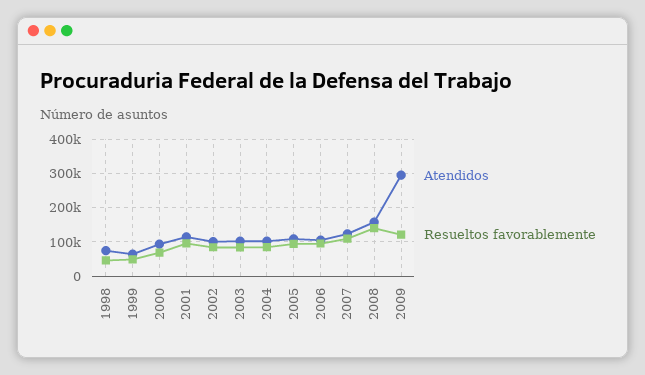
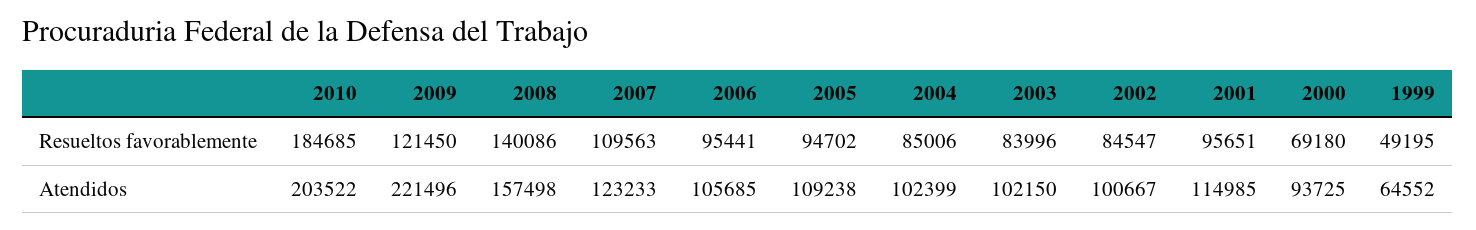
Atendidos, 1998: 80000 -> none
Resueltos favorablemente, 1998: 40000 -> none
Atendidos, 2009: 300000 -> 221496
Resueltos favorablemente, 2010: none -> 184685
Atendidos, 2010: none -> 203522

